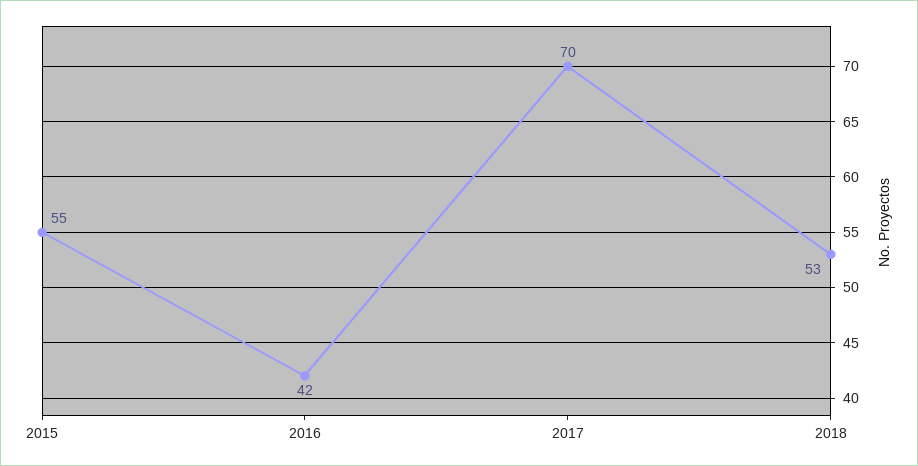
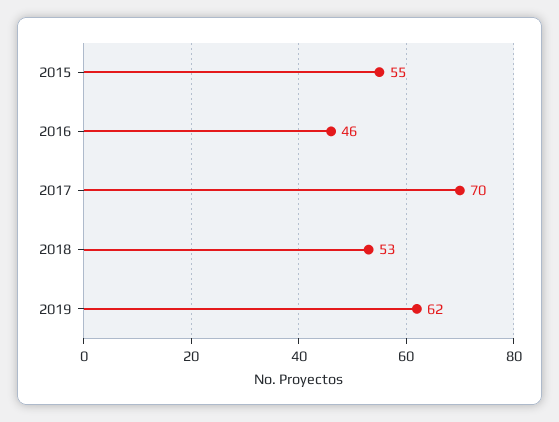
2016: 42 -> 46
2019: none -> 62

